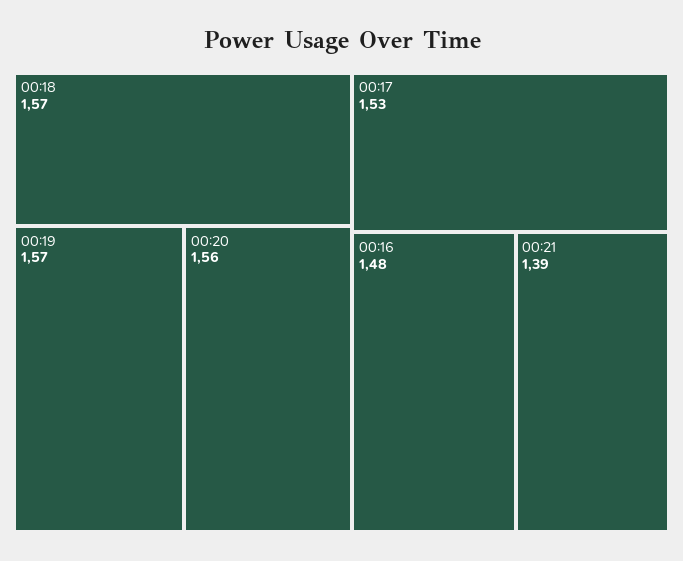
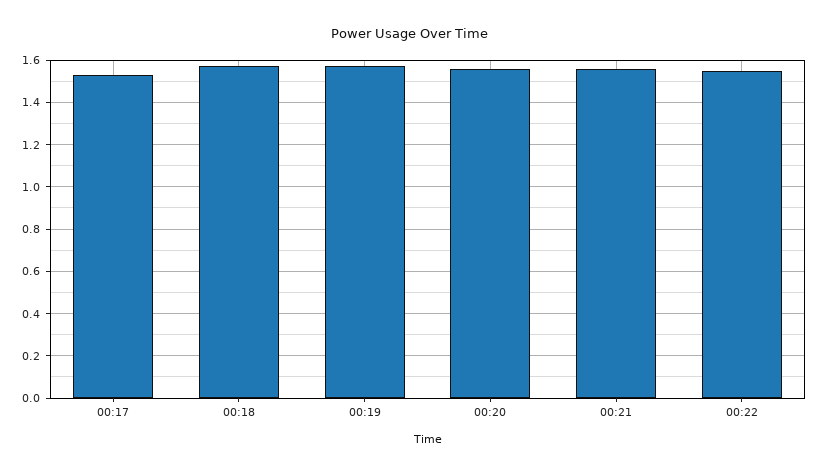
00:16: 1.48 -> none
00:21: 1.39 -> 1.55
00:22: none -> 1.55

